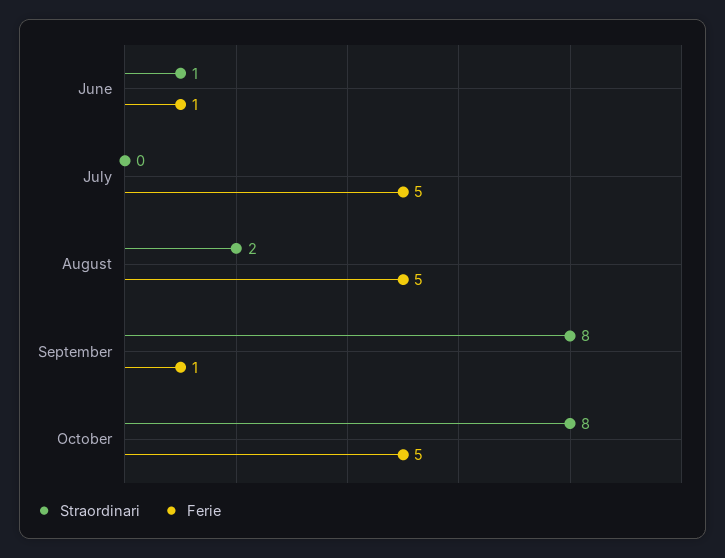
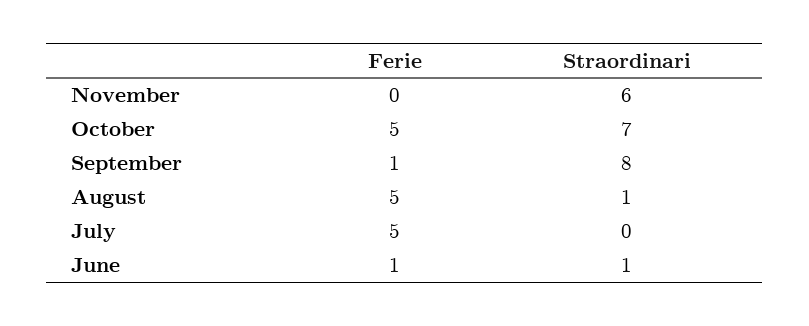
Straordinari, August: 2 -> 1
Straordinari, October: 8 -> 7
Ferie, November: none -> 0
Straordinari, November: none -> 6

